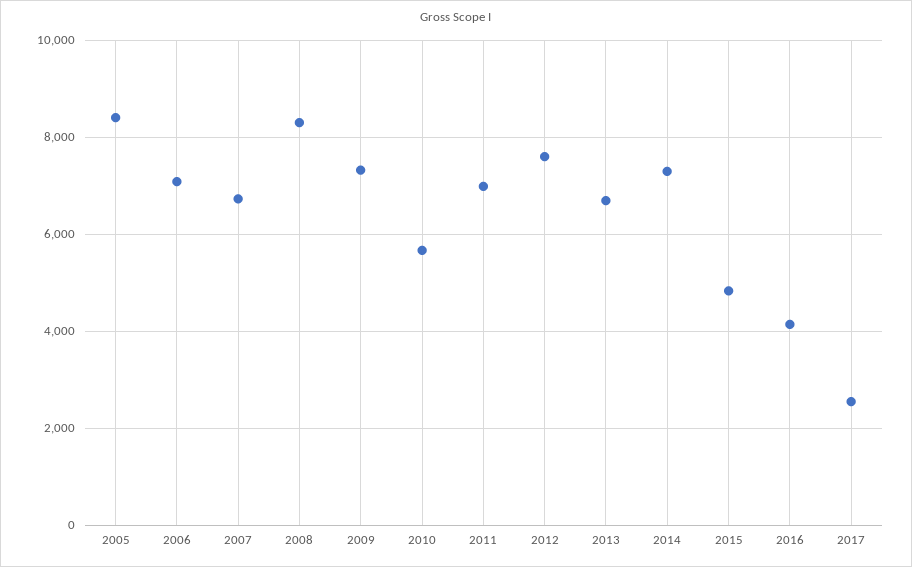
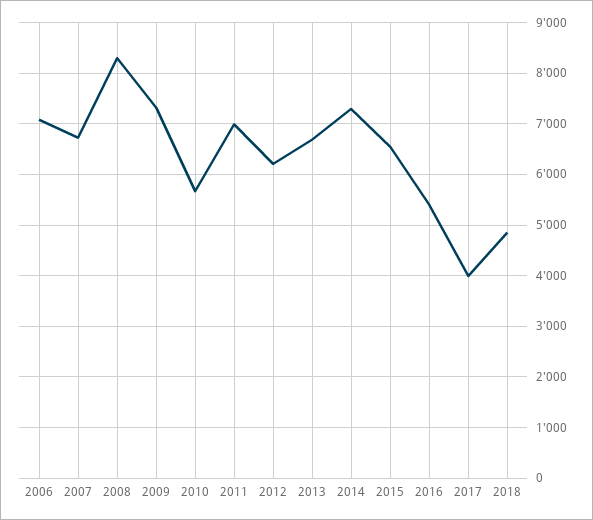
2005: 8400 -> none
2012: 7600 -> 6200
2015: 4800 -> 6600
2016: 4200 -> 5400
2017: 2600 -> 4000
2018: none -> 4800

